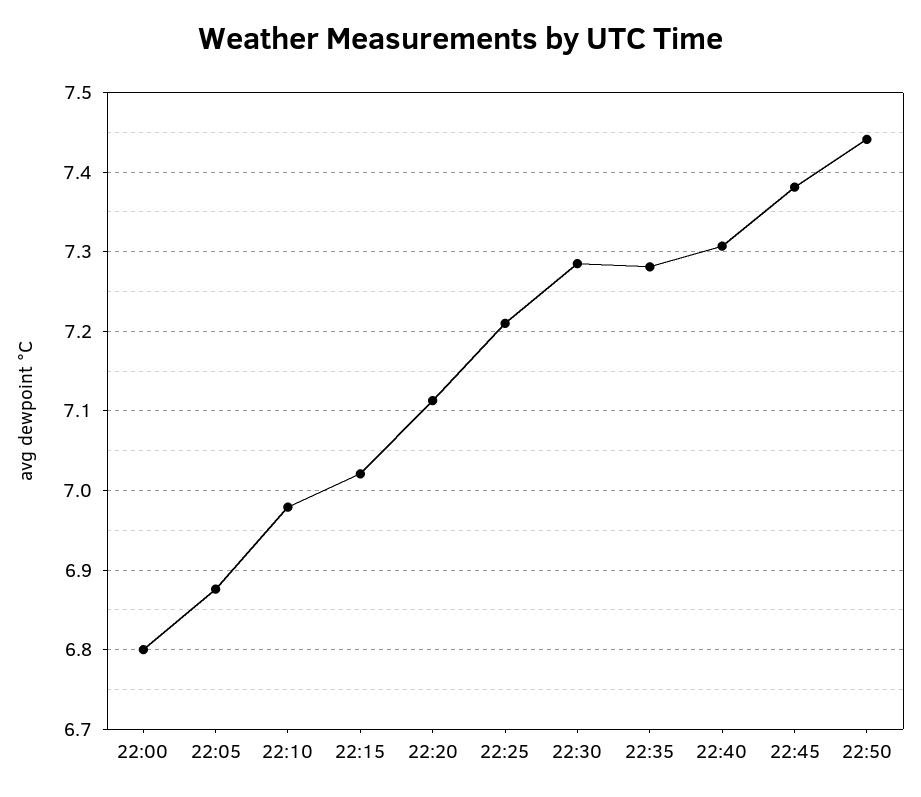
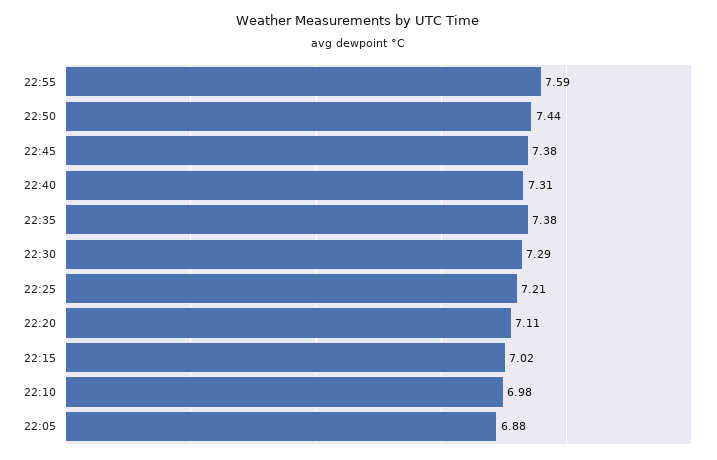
22:00: 6.8 -> none
22:35: 7.28 -> 7.38
22:55: none -> 7.59

